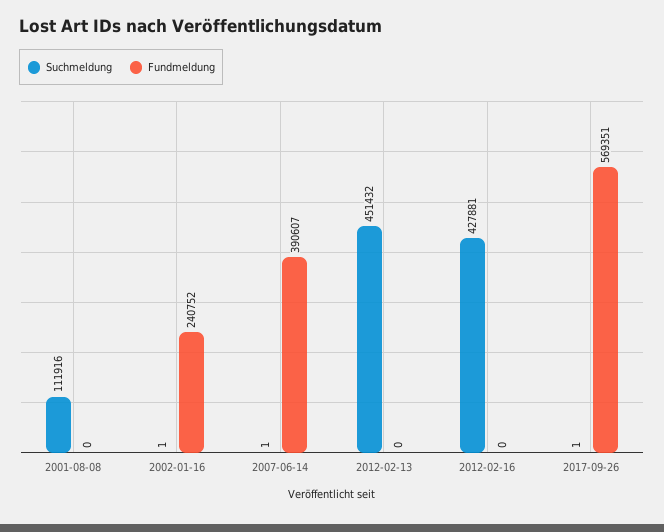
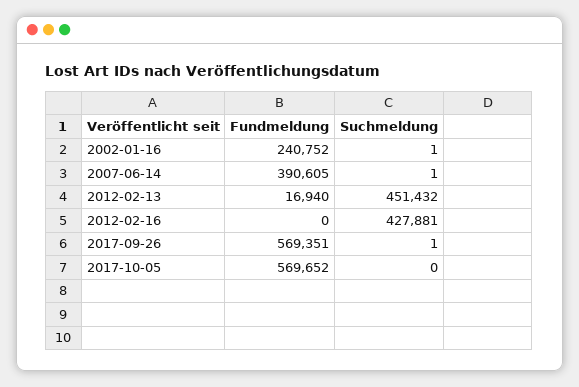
Suchmeldung, 2001-08-08: 111916 -> none
Fundmeldung, 2001-08-08: 0 -> none
Fundmeldung, 2007-06-14: 390607 -> 390605
Fundmeldung, 2012-02-13: 0 -> 16940
Fundmeldung, 2017-10-05: none -> 569652
Suchmeldung, 2017-10-05: none -> 0

